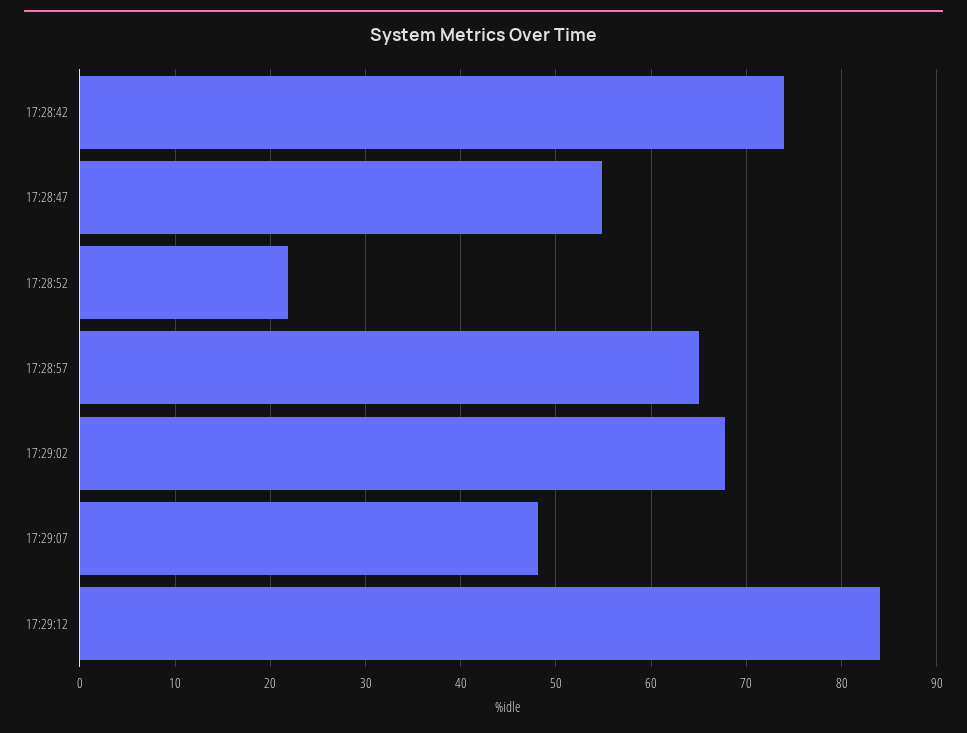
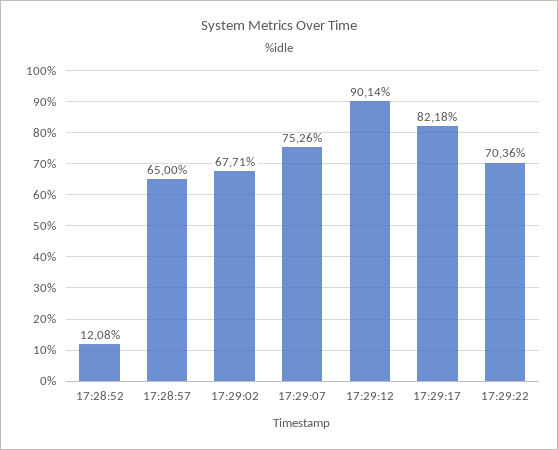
17:28:42: 74 -> none
17:28:47: 55 -> none
17:28:52: 22 -> 12.08
17:29:07: 48 -> 75.26
17:29:12: 84 -> 90.14
17:29:17: none -> 82.18
17:29:22: none -> 70.36

